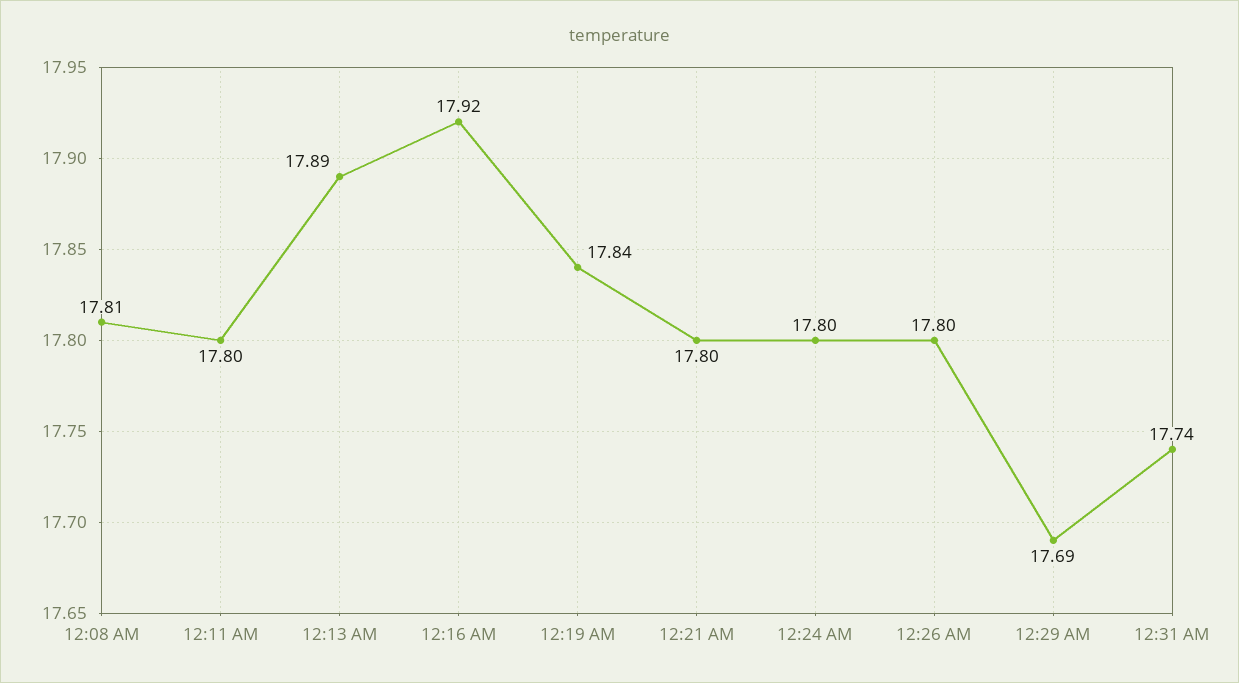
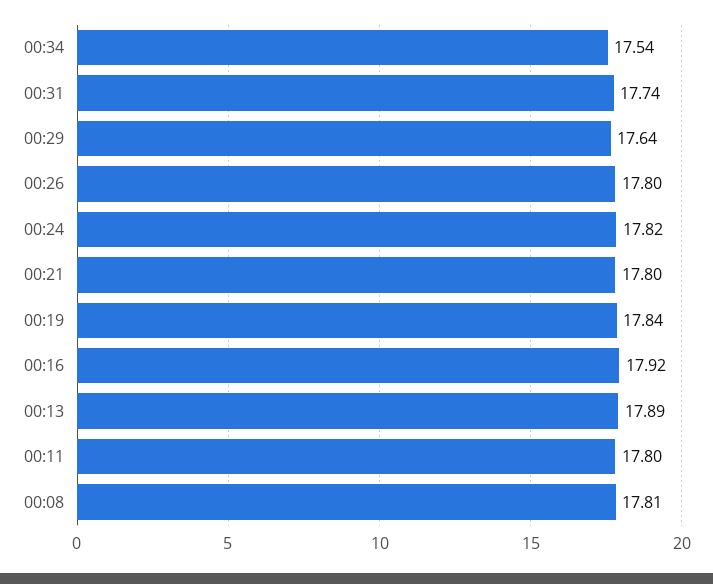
12:24 AM: 17.8 -> 17.82
12:29 AM: 17.69 -> 17.64
00:34: none -> 17.54

